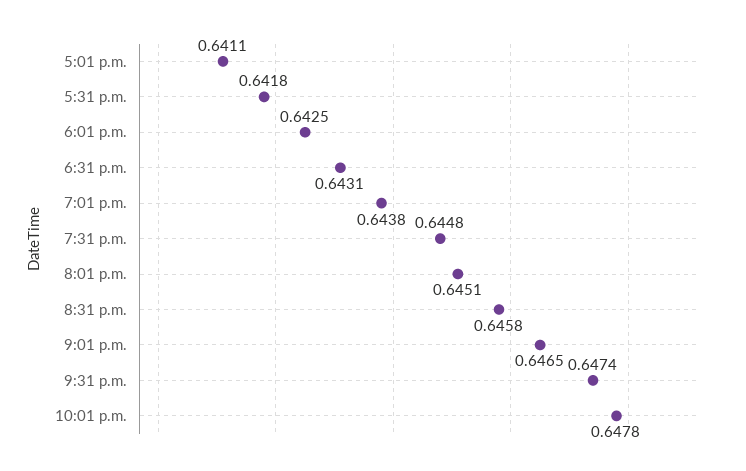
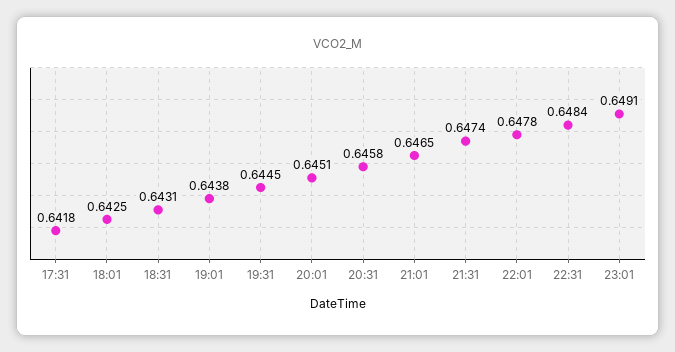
5:01 p.m.: 0.6411 -> none
7:31 p.m.: 0.6448 -> 0.6445
22:31: none -> 0.6484
23:01: none -> 0.6491

